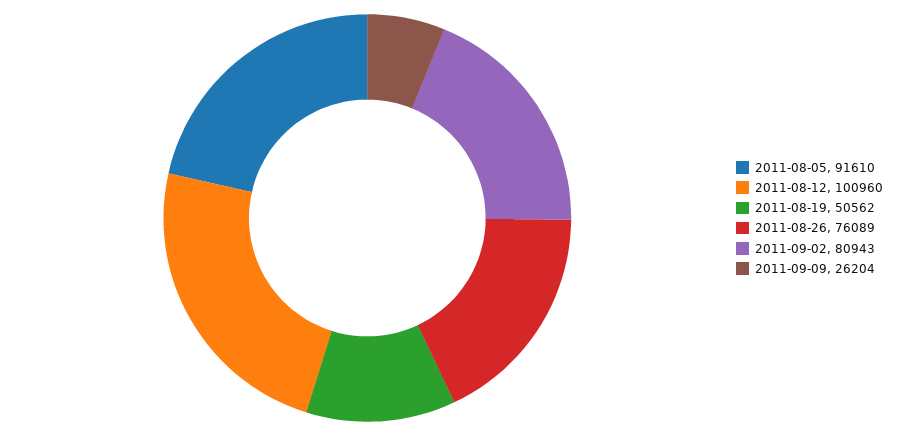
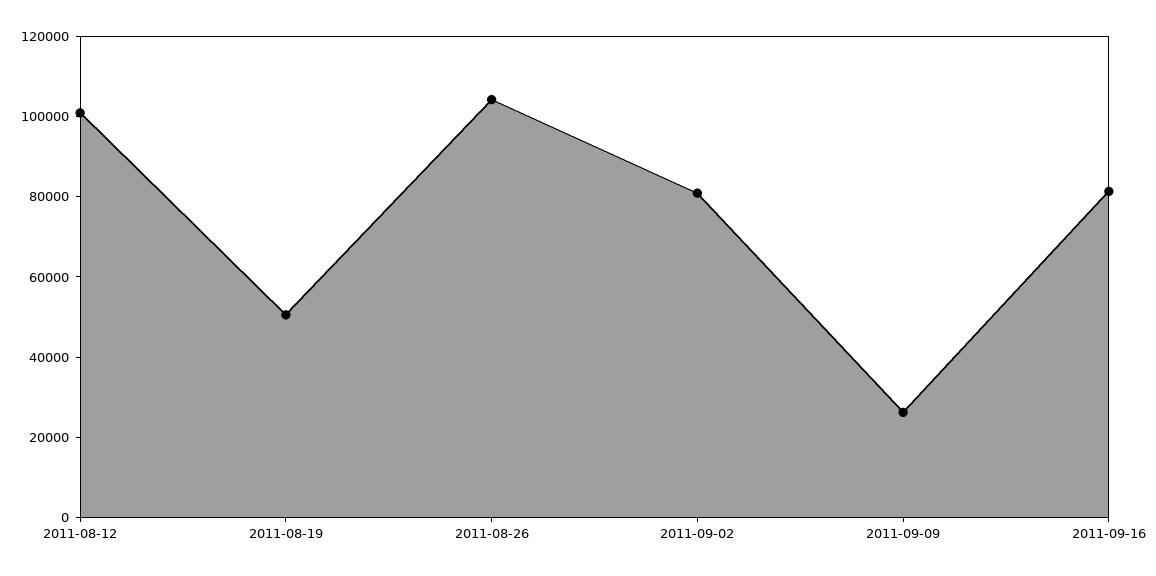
2011-08-05: 91610 -> none
2011-08-26: 76089 -> 105000
2011-09-16: none -> 80000

